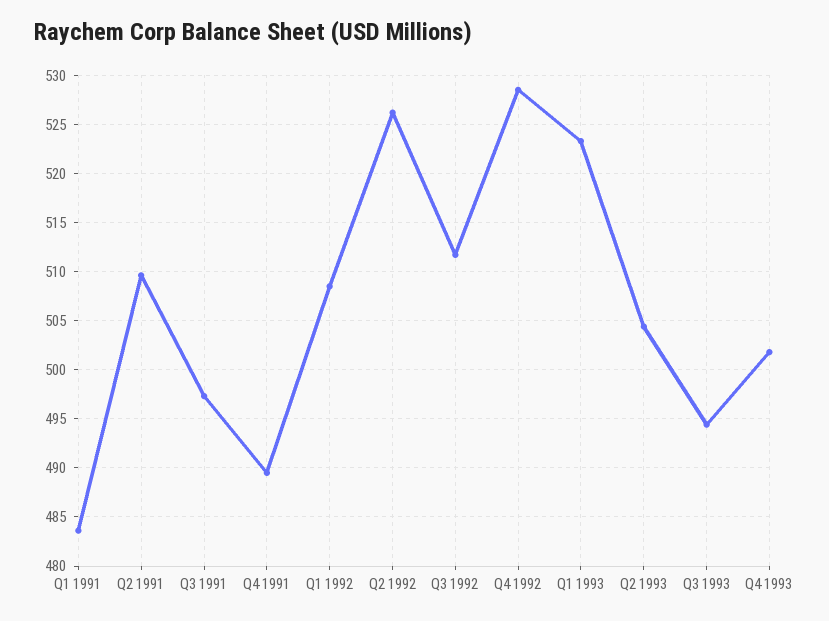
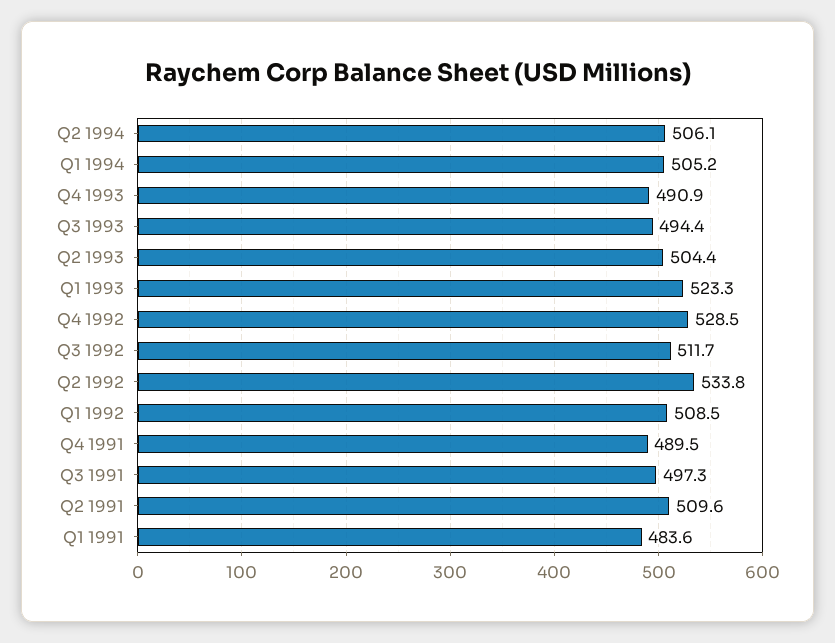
Q2 1992: 526 -> 533.8
Q4 1993: 502 -> 490.9
Q2 1994: none -> 506.1
Q1 1994: none -> 505.2

